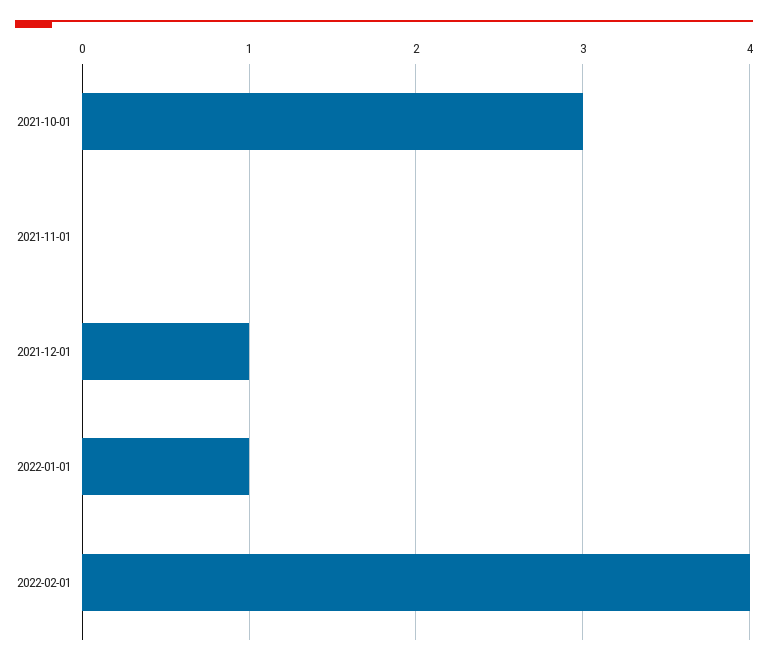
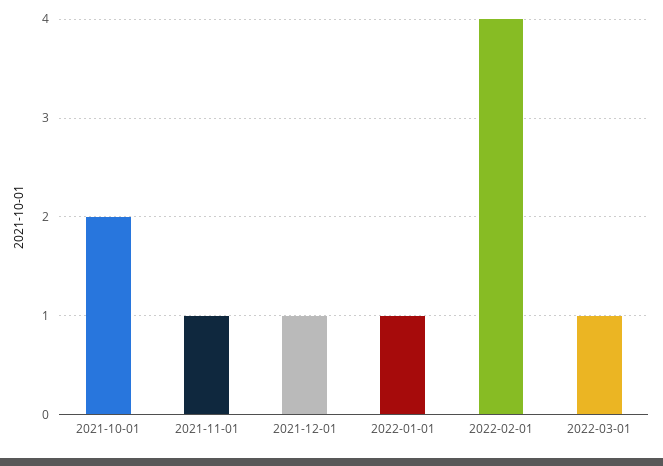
2021-10-01: 3 -> 2
2021-11-01: 0 -> 1
2022-03-01: none -> 1

